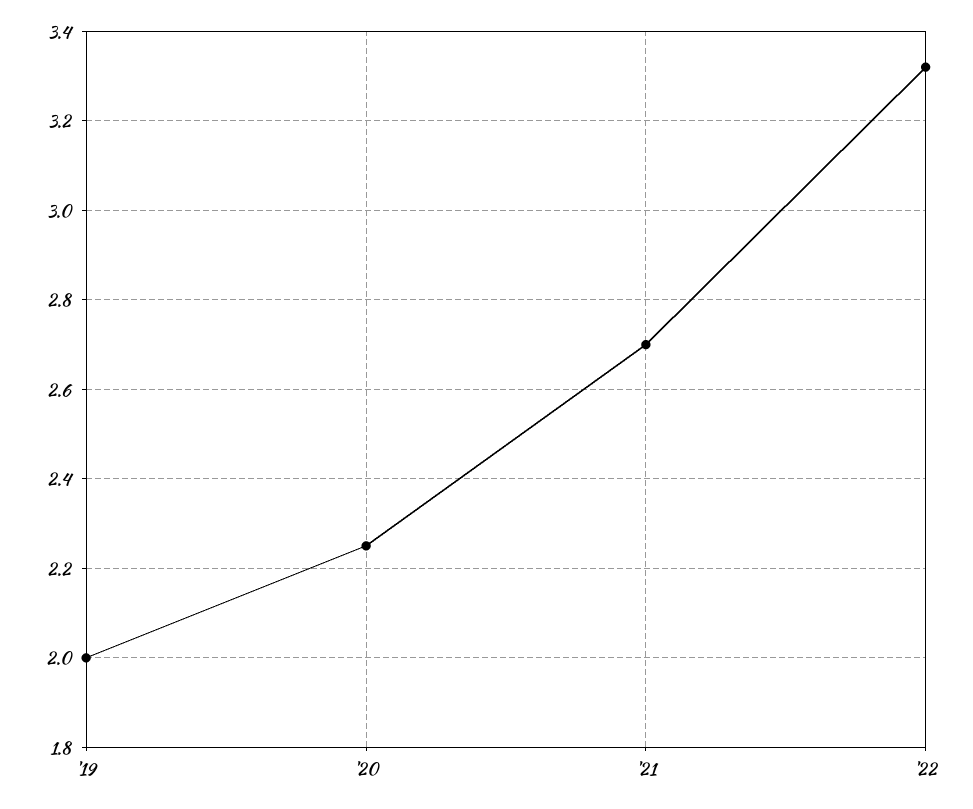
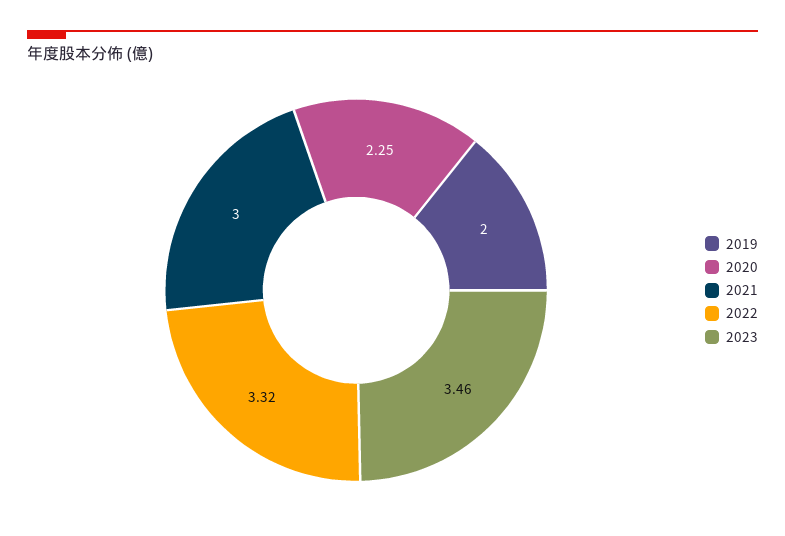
'21: 2.7 -> 3
2023: none -> 3.46

